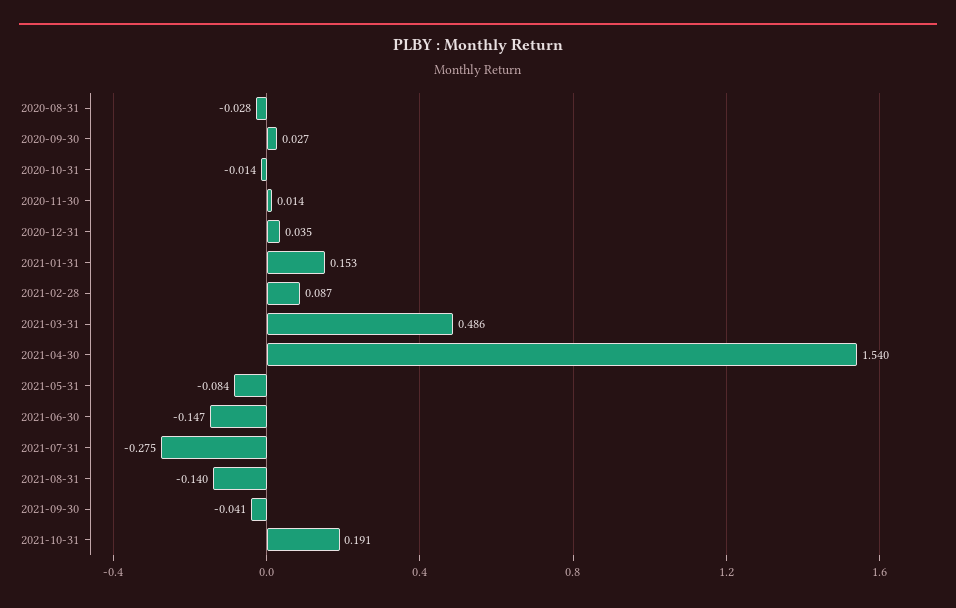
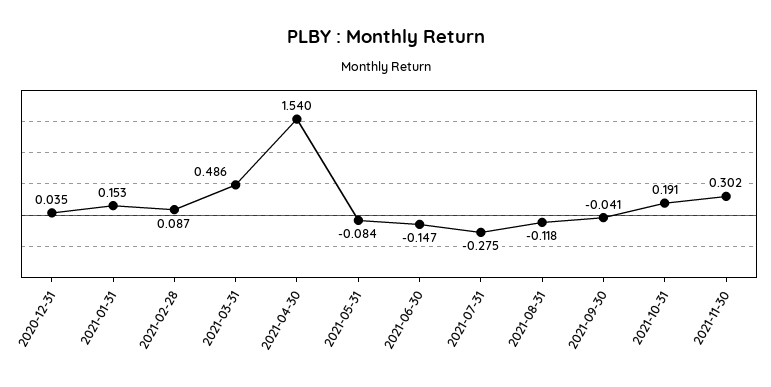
2020-08-31: -0.028 -> none
2020-09-30: 0.027 -> none
2020-10-31: -0.014 -> none
2020-11-30: 0.014 -> none
2021-08-31: -0.14 -> -0.118
2021-11-30: none -> 0.302

